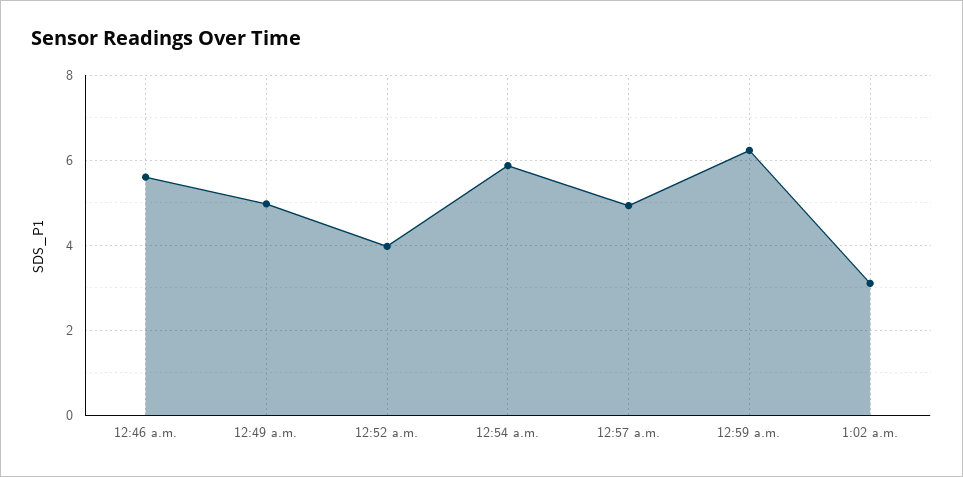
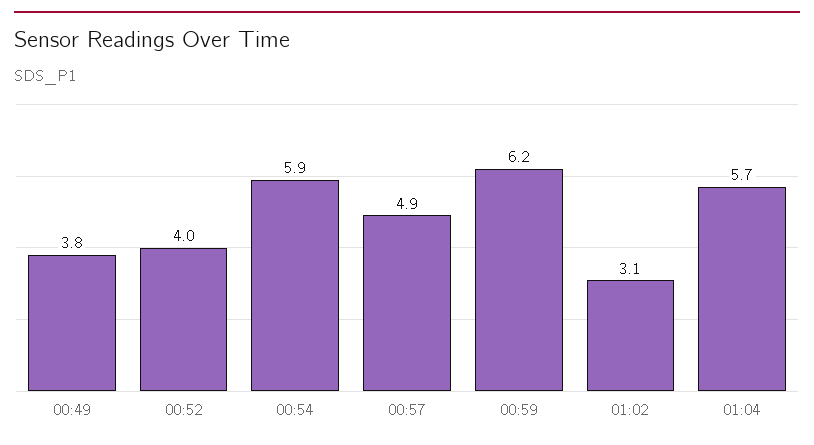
12:46 a.m.: 5.6 -> none
12:49 a.m.: 5 -> 3.8
01:04: none -> 5.7

